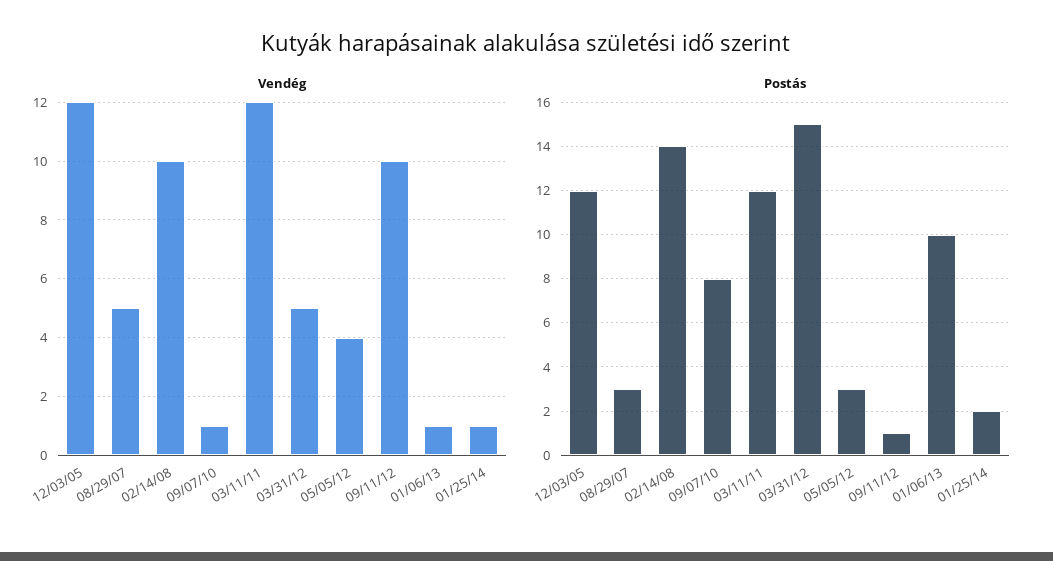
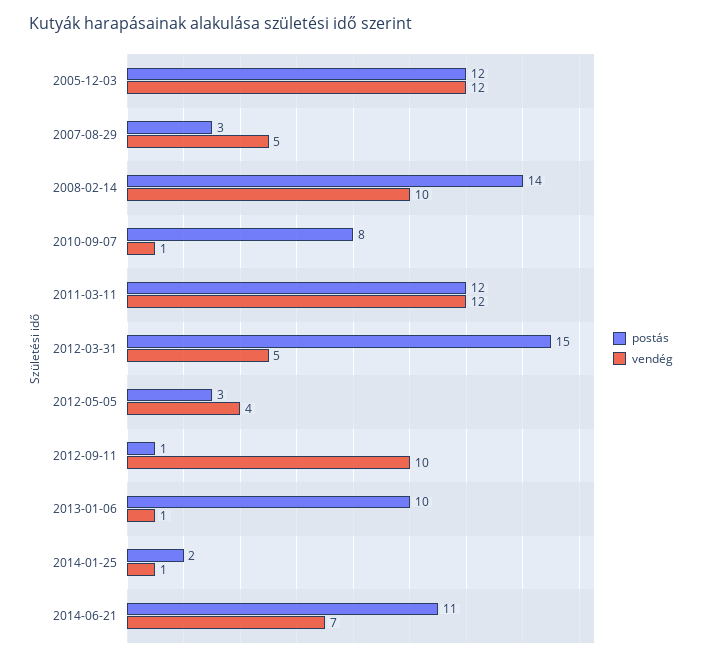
Postás, 2014-06-21: none -> 11
Vendég, 2014-06-21: none -> 7

